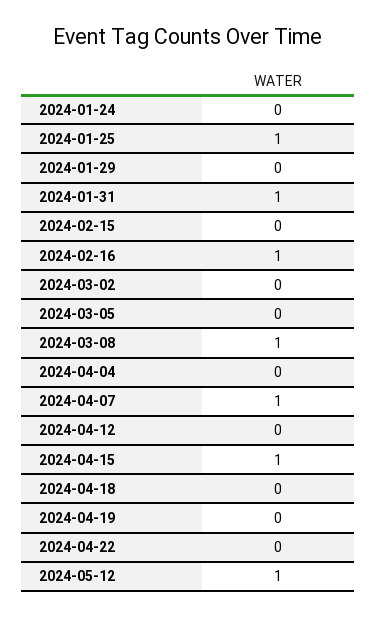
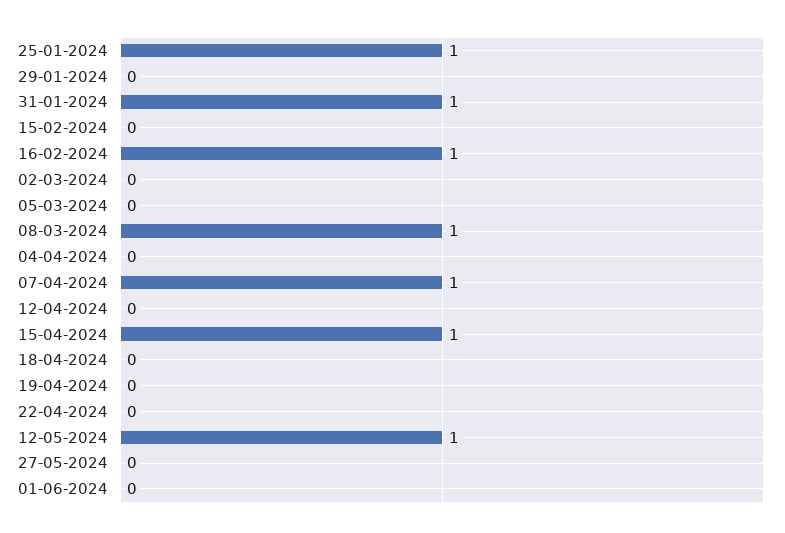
2024-01-24: 0 -> none
27-05-2024: none -> 0
01-06-2024: none -> 0

